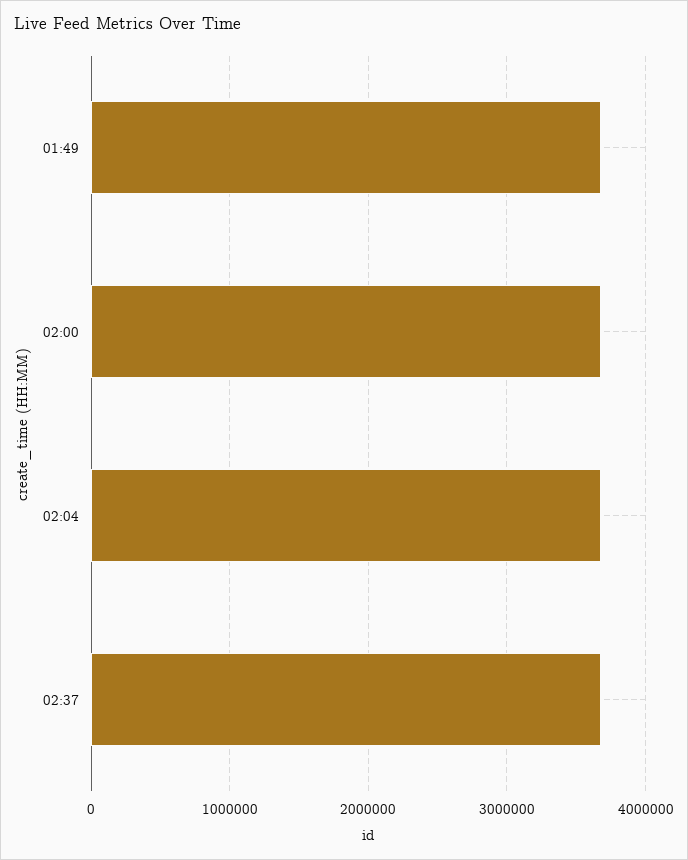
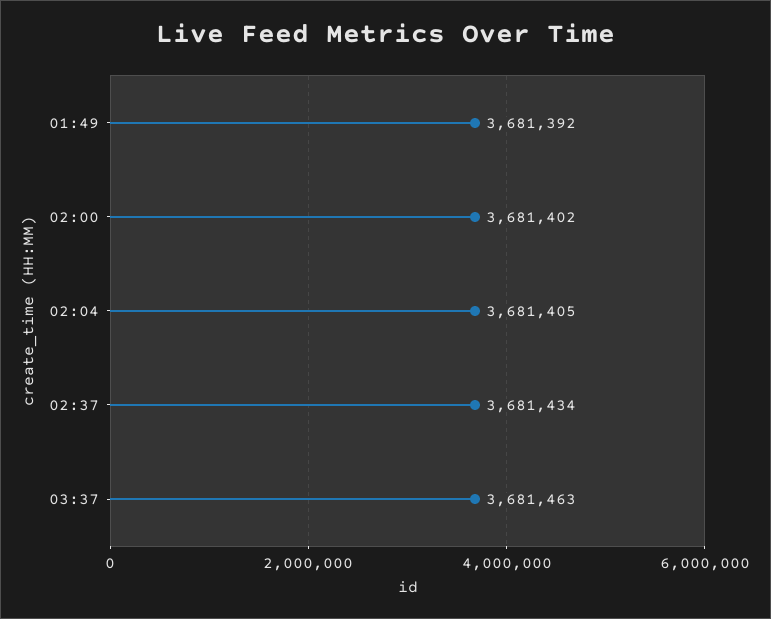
03:37: none -> 3681463

